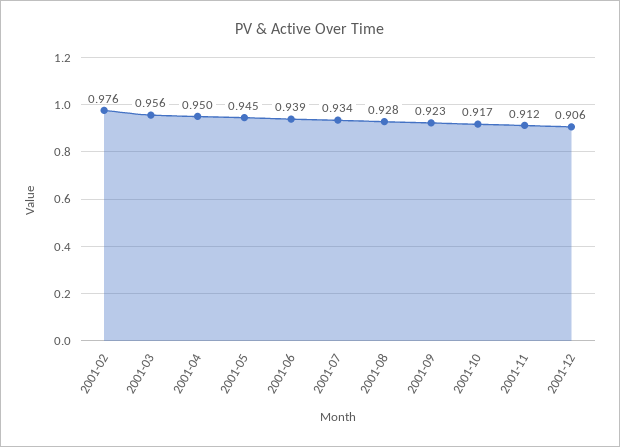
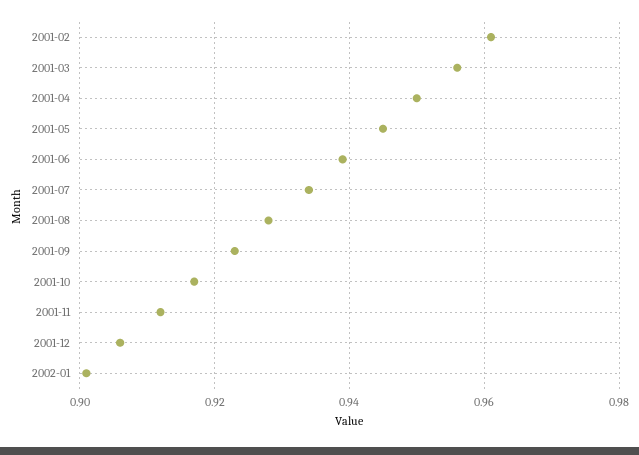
2001-02: 0.976 -> 0.96
2002-01: none -> 0.9

